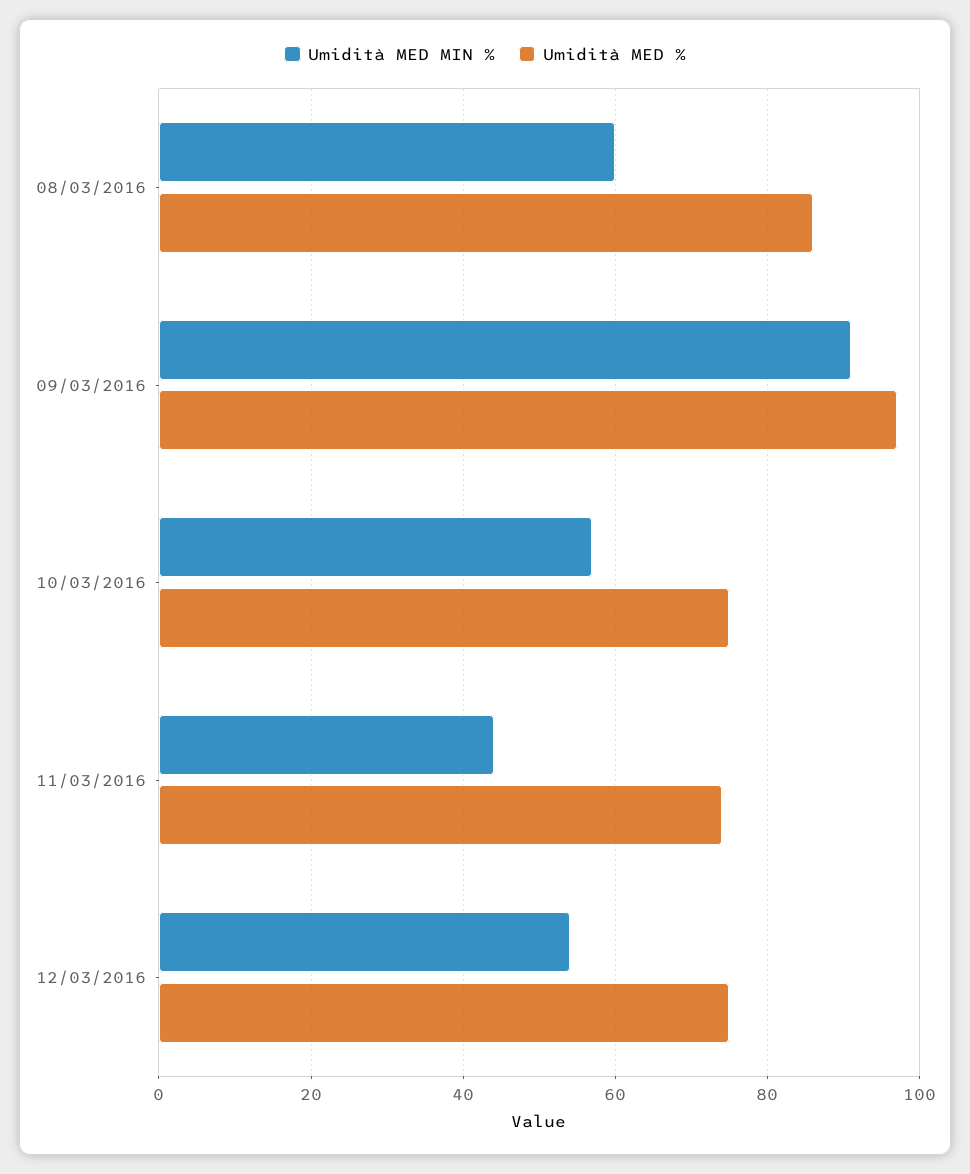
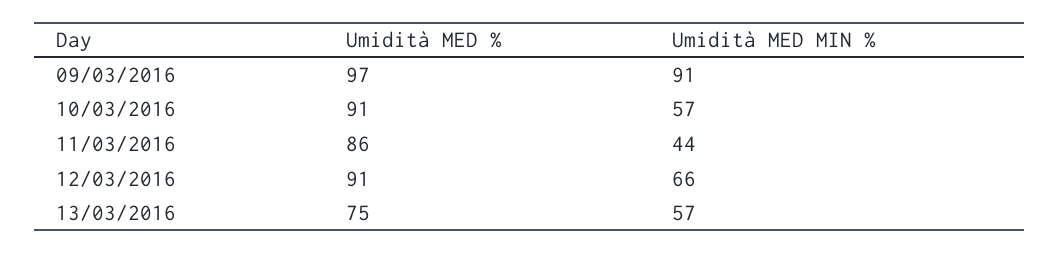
Umidità MED MIN %, 08/03/2016: 60 -> none
Umidità MED %, 08/03/2016: 85 -> none
Umidità MED %, 10/03/2016: 75 -> 91
Umidità MED %, 11/03/2016: 75 -> 86
Umidità MED MIN %, 12/03/2016: 55 -> 66
Umidità MED %, 12/03/2016: 75 -> 91
Umidità MED %, 13/03/2016: none -> 75
Umidità MED MIN %, 13/03/2016: none -> 57

